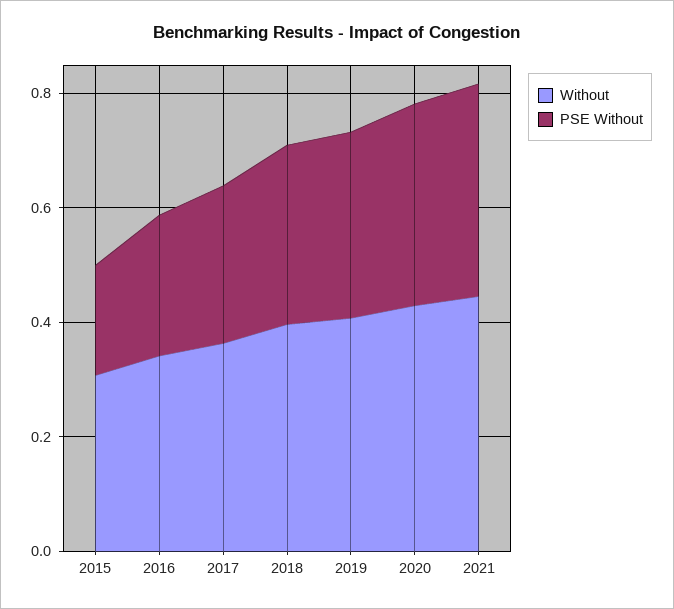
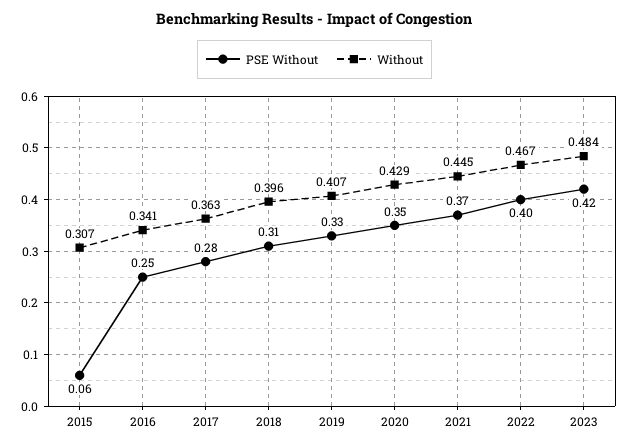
PSE Without, 2015: 0.2 -> 0.06
PSE Without, 2022: none -> 0.4
Without, 2022: none -> 0.467
PSE Without, 2023: none -> 0.42
Without, 2023: none -> 0.484

